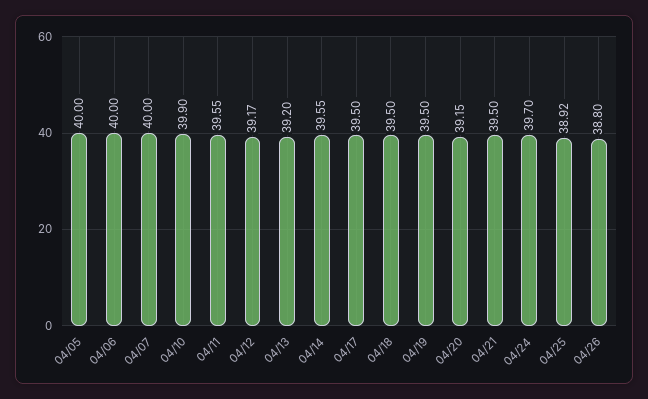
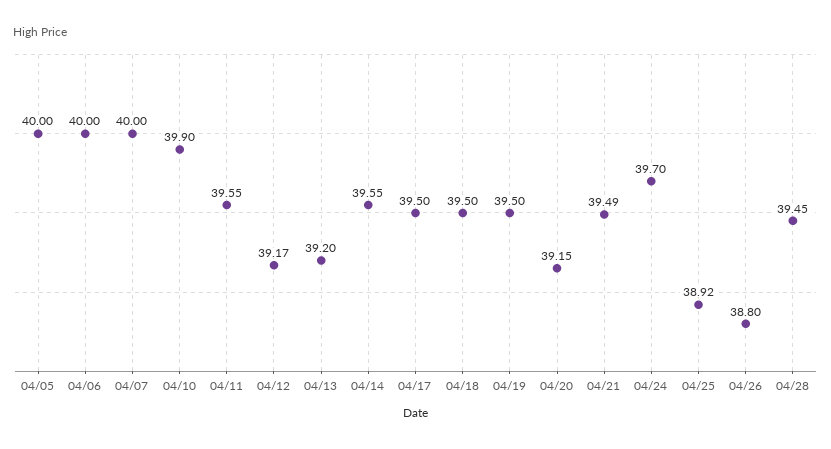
04/21: 39.5 -> 39.49
04/28: none -> 39.45

